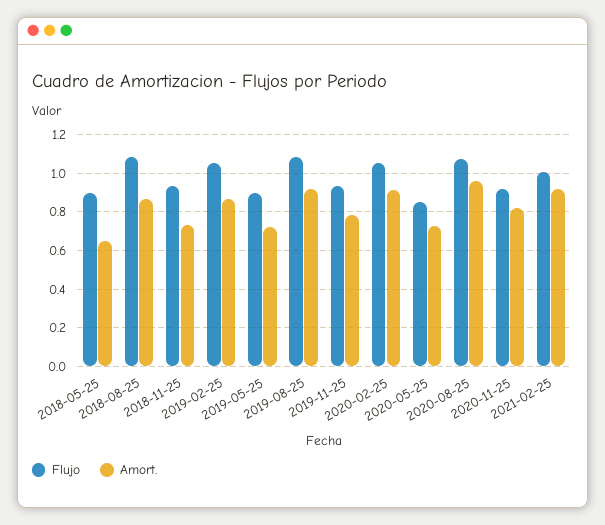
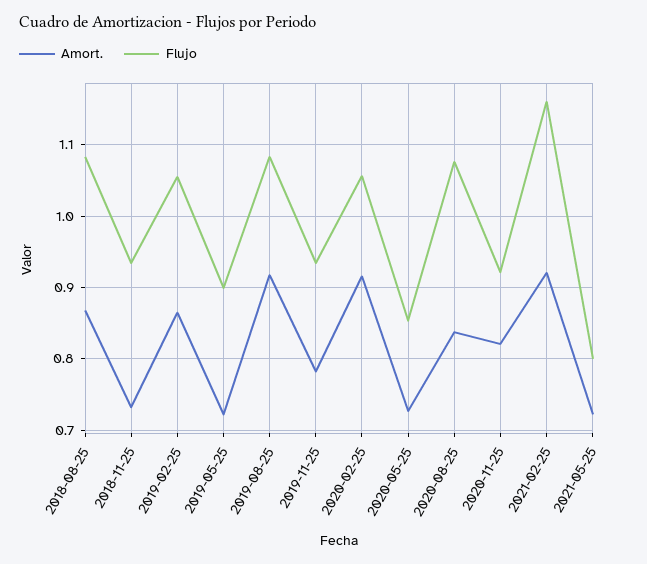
Flujo, 2018-05-25: 0.9 -> none
Amort., 2018-05-25: 0.65 -> none
Amort., 2020-08-25: 0.95 -> 0.84
Flujo, 2021-02-25: 1 -> 1.16
Amort., 2021-05-25: none -> 0.72
Flujo, 2021-05-25: none -> 0.8

